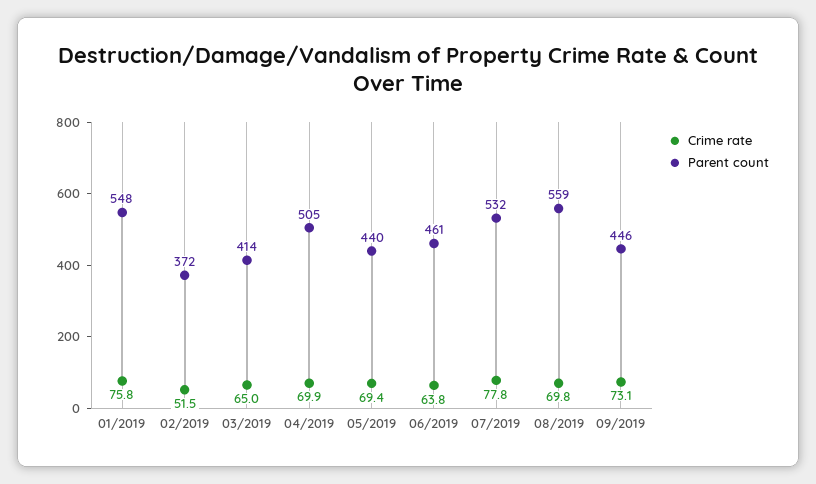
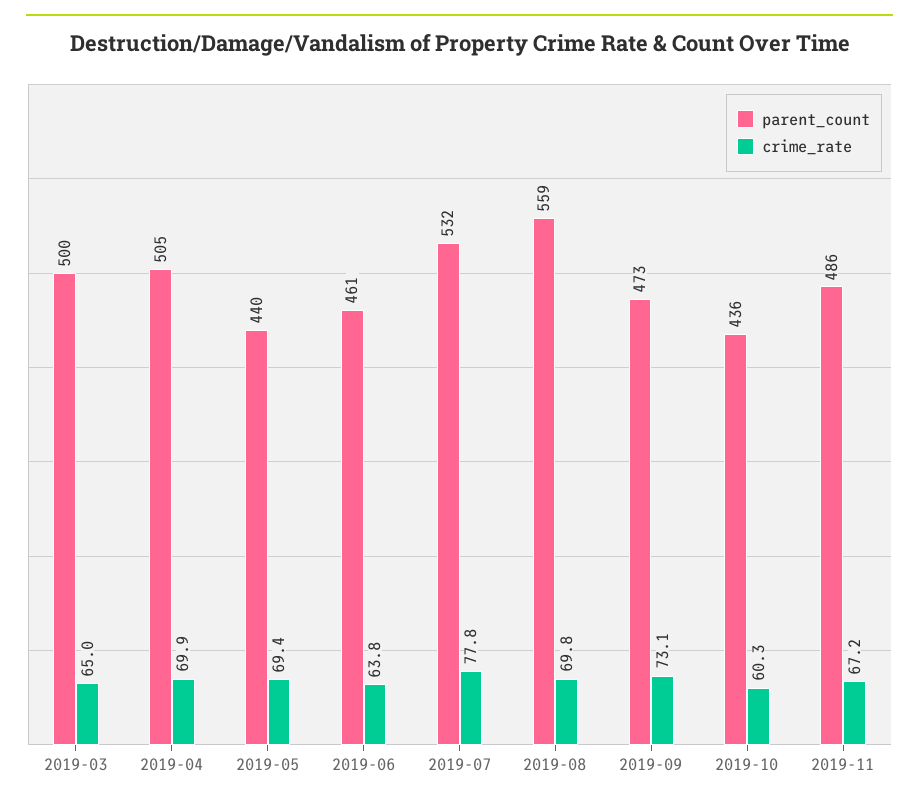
Crime rate, 01/2019: 75.8 -> none
Parent count, 01/2019: 548 -> none
Crime rate, 02/2019: 51.5 -> none
Parent count, 02/2019: 372 -> none
Parent count, 03/2019: 414 -> 500
Parent count, 09/2019: 446 -> 473
Parent count, 2019-10: none -> 436
Crime rate, 2019-10: none -> 60.3
Parent count, 2019-11: none -> 486
Crime rate, 2019-11: none -> 67.2

